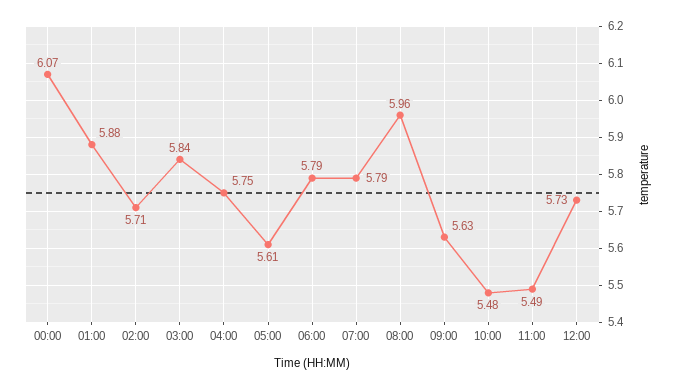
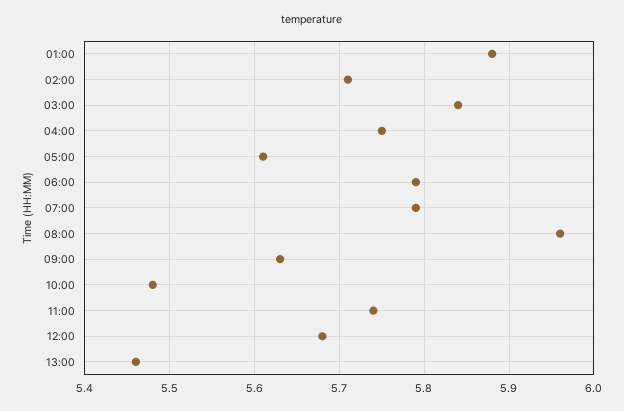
00:00: 6.07 -> none
11:00: 5.49 -> 5.74
12:00: 5.73 -> 5.68
13:00: none -> 5.46

